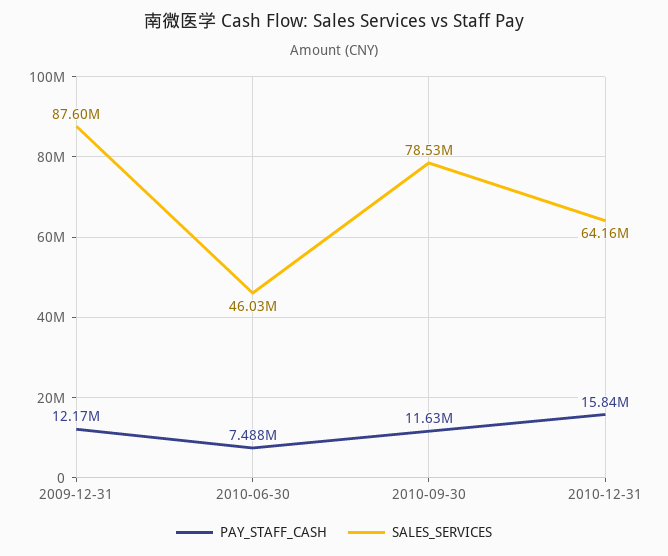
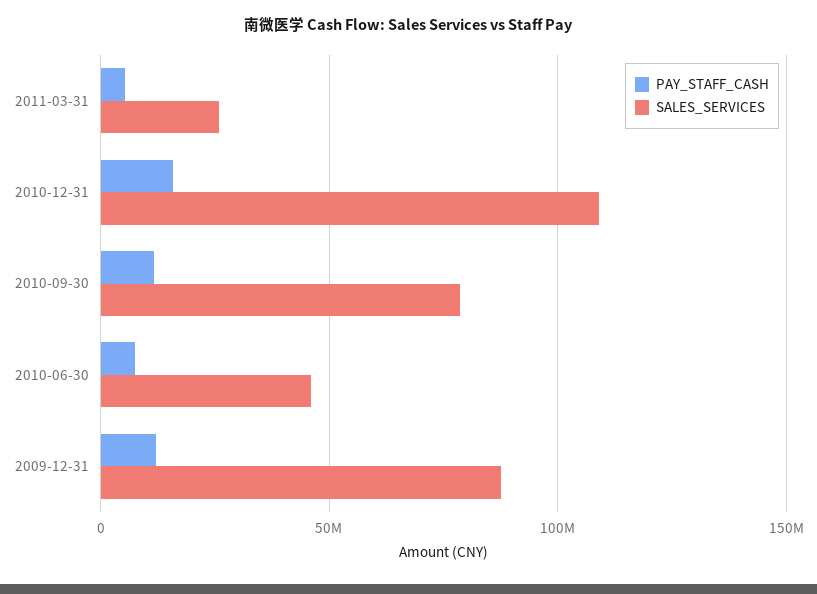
SALES_SERVICES, 2010-12-31: 64160000 -> 110000000
PAY_STAFF_CASH, 2011-03-31: none -> 5000000
SALES_SERVICES, 2011-03-31: none -> 25000000

